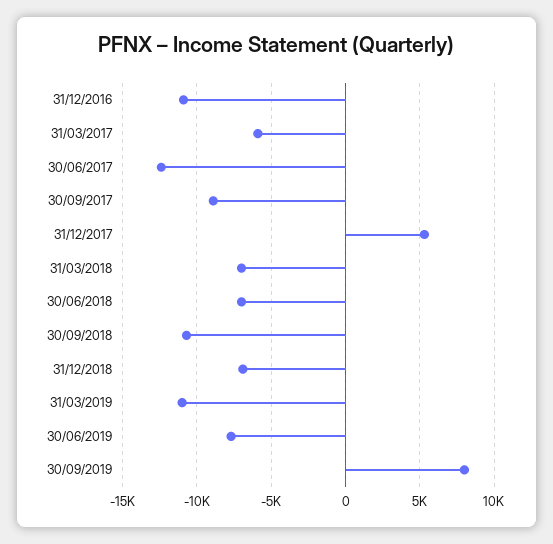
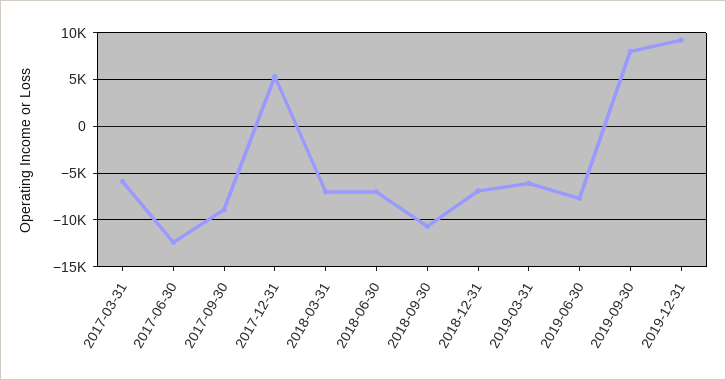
31/12/2016: -11000 -> none
31/03/2019: -11000 -> -6000
2019-12-31: none -> 9000

